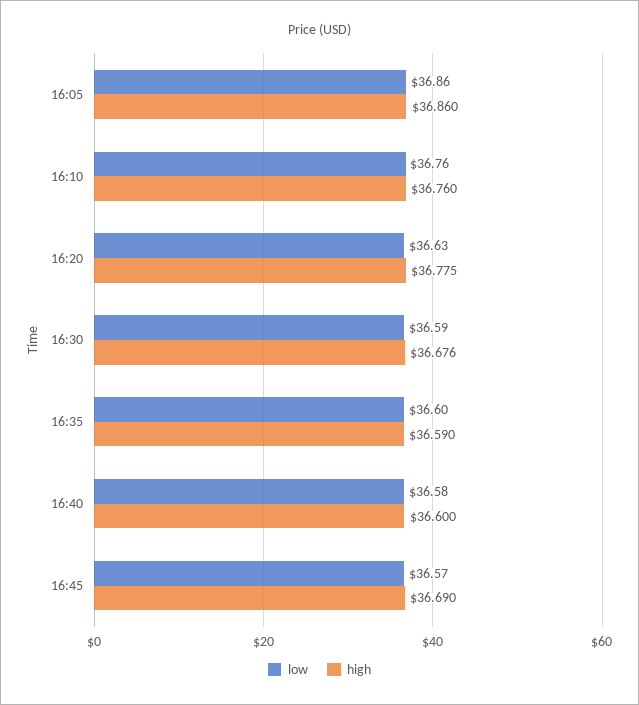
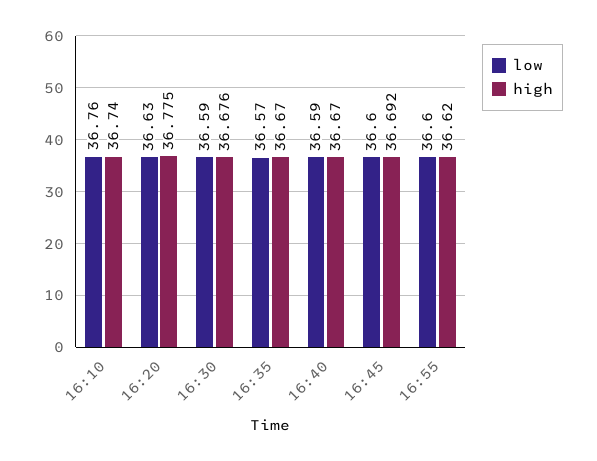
low, 16:05: 36.86 -> none
high, 16:05: 36.86 -> none
high, 16:10: 36.76 -> 36.74
low, 16:35: 36.6 -> 36.57
high, 16:35: 36.59 -> 36.67
low, 16:40: 36.58 -> 36.59
high, 16:40: 36.6 -> 36.67
low, 16:45: 36.57 -> 36.6
high, 16:45: 36.69 -> 36.692
low, 16:55: none -> 36.6
high, 16:55: none -> 36.62

